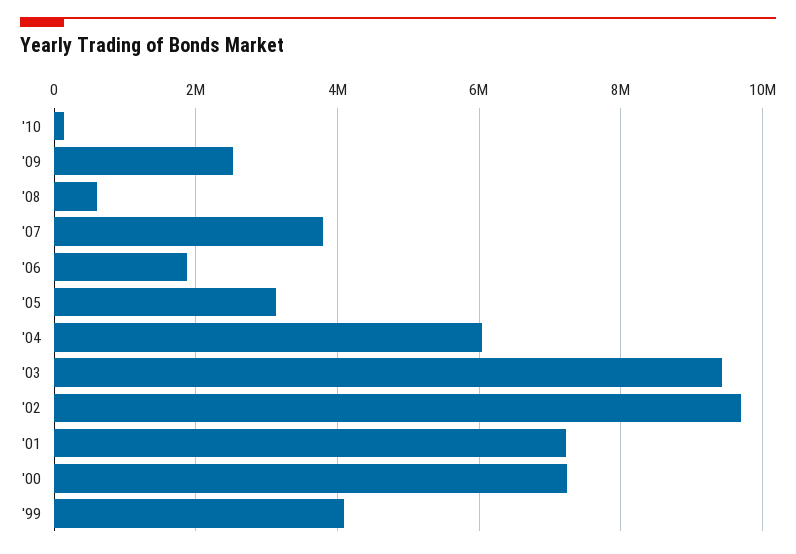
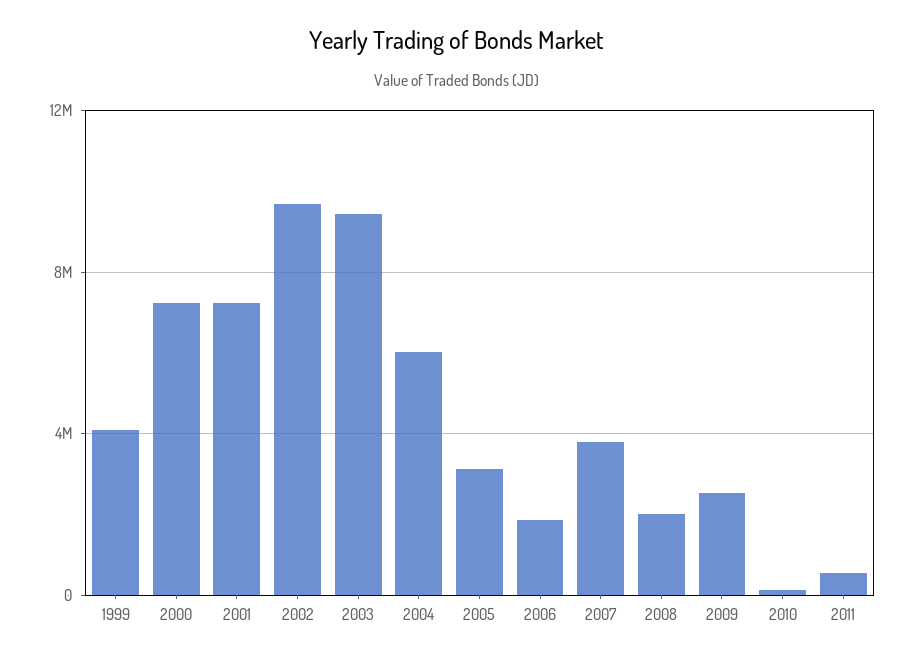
'08: 600000 -> 2000000
2011: none -> 500000

